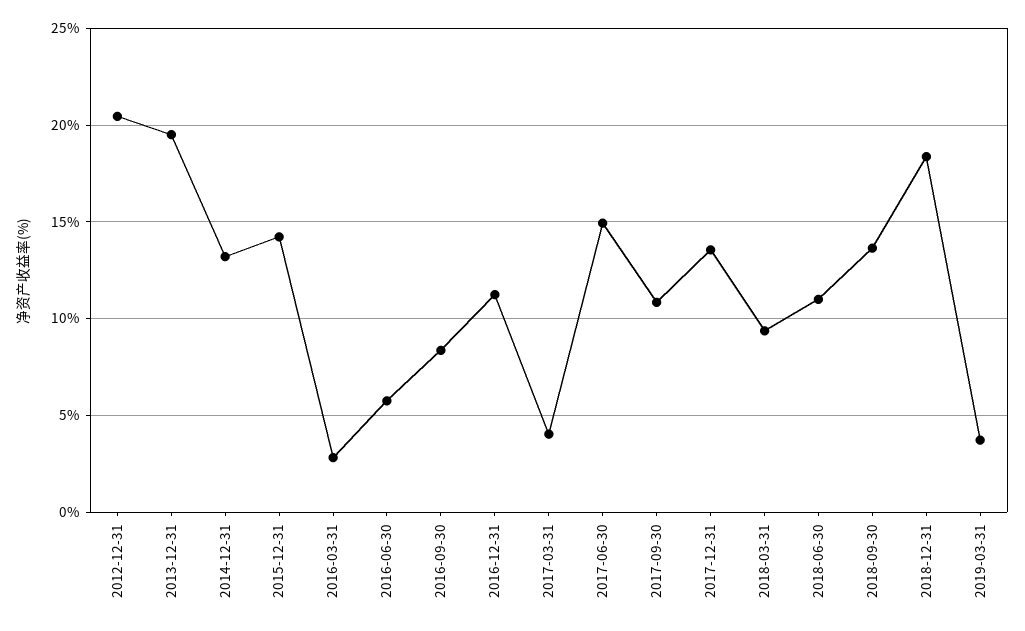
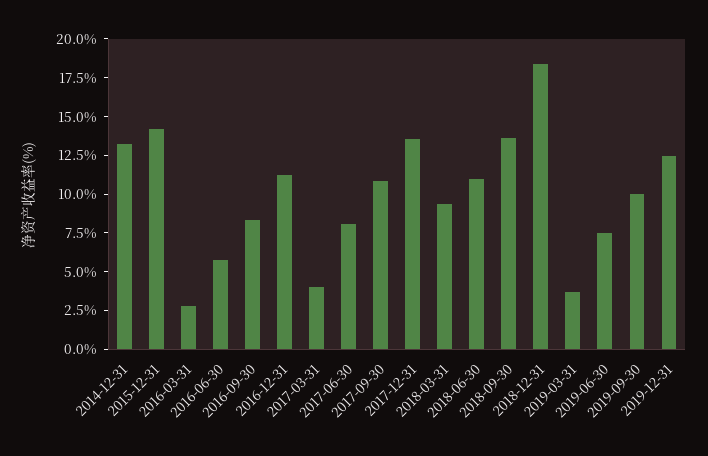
2012-12-31: 20.5 -> none
2013-12-31: 19.5 -> none
2017-06-30: 15 -> 7.5
2019-06-30: none -> 7.5
2019-09-30: none -> 10
2019-12-31: none -> 12.5

